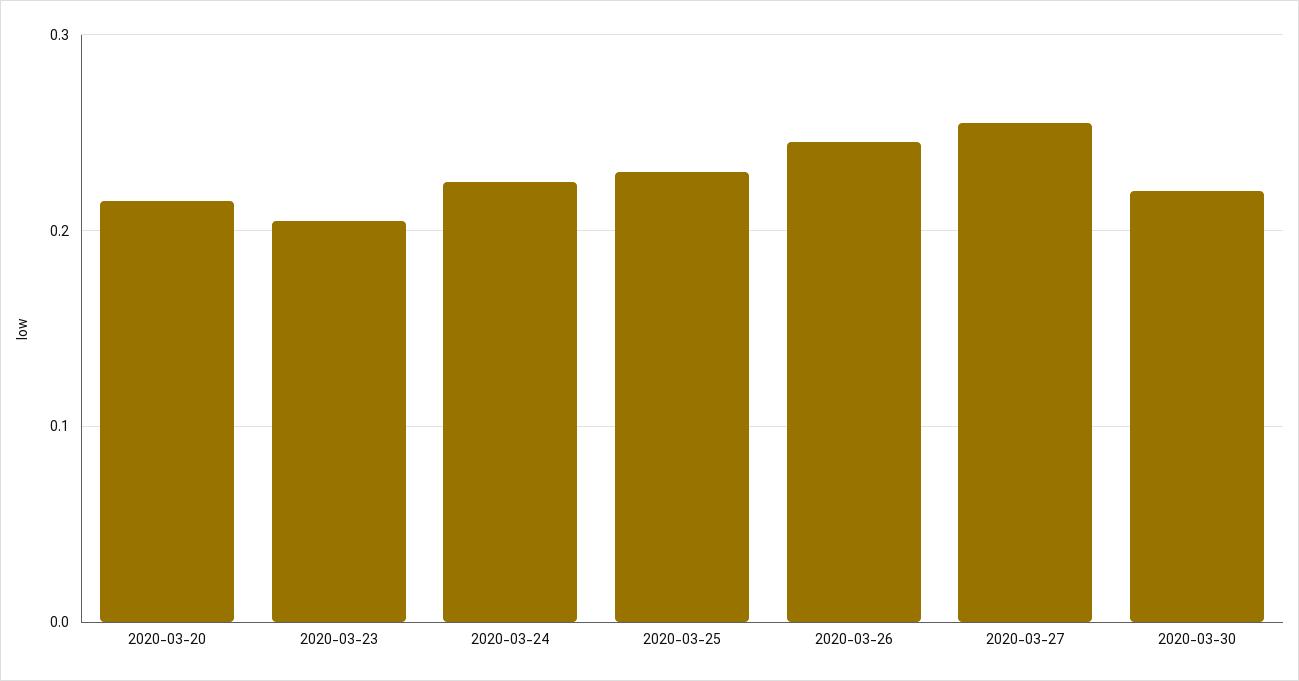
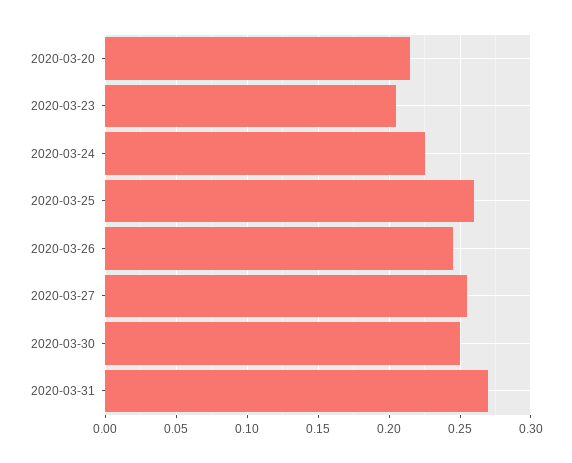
2020-03-25: 0.23 -> 0.26
2020-03-30: 0.22 -> 0.25
2020-03-31: none -> 0.27

